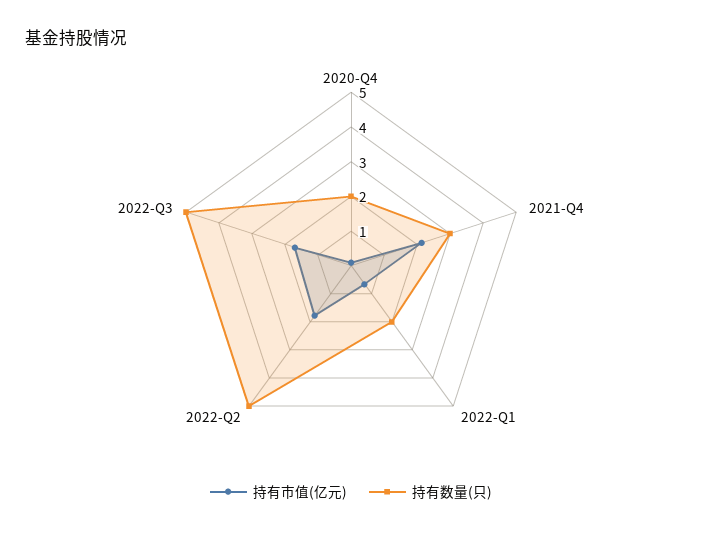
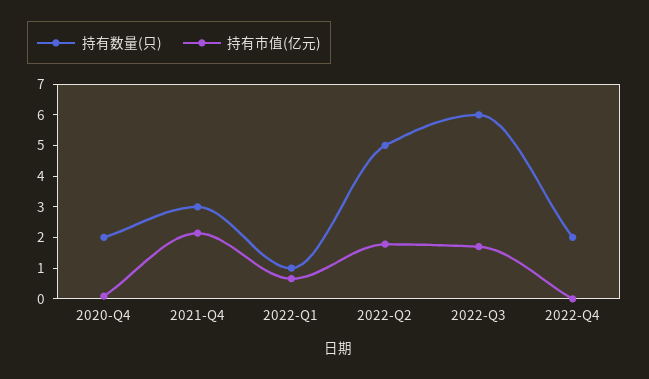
持有数量(只), 2022-Q1: 2 -> 1
持有数量(只), 2022-Q3: 5 -> 6
持有数量(只), 2022-Q4: none -> 2
持有市值(亿元), 2022-Q4: none -> 0

